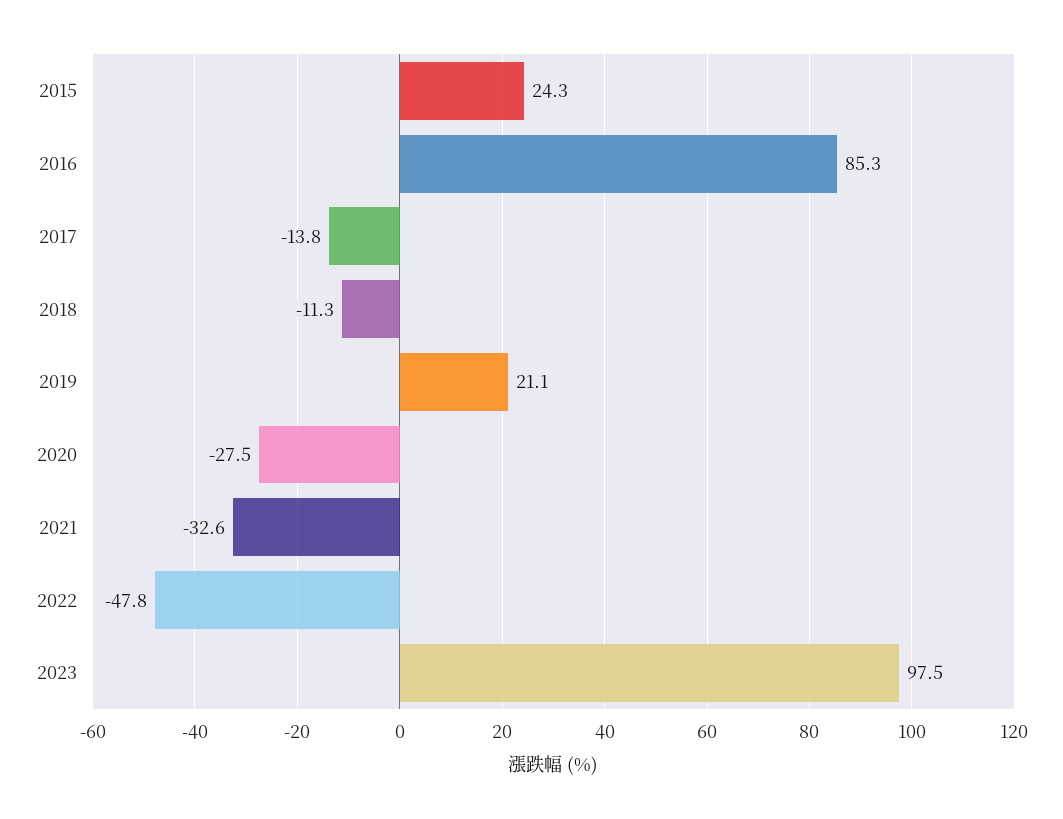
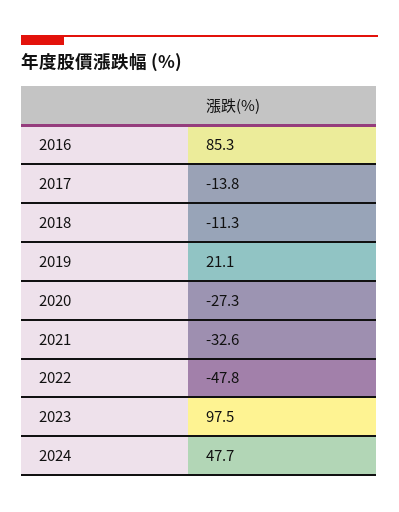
2015: 24.3 -> none
2020: -27.5 -> -27.3
2024: none -> 47.7

